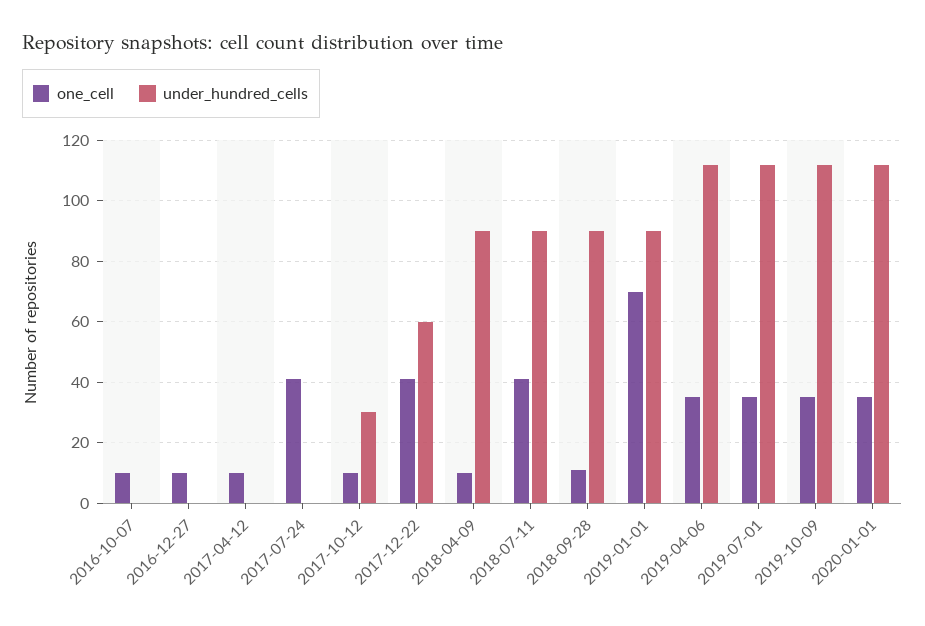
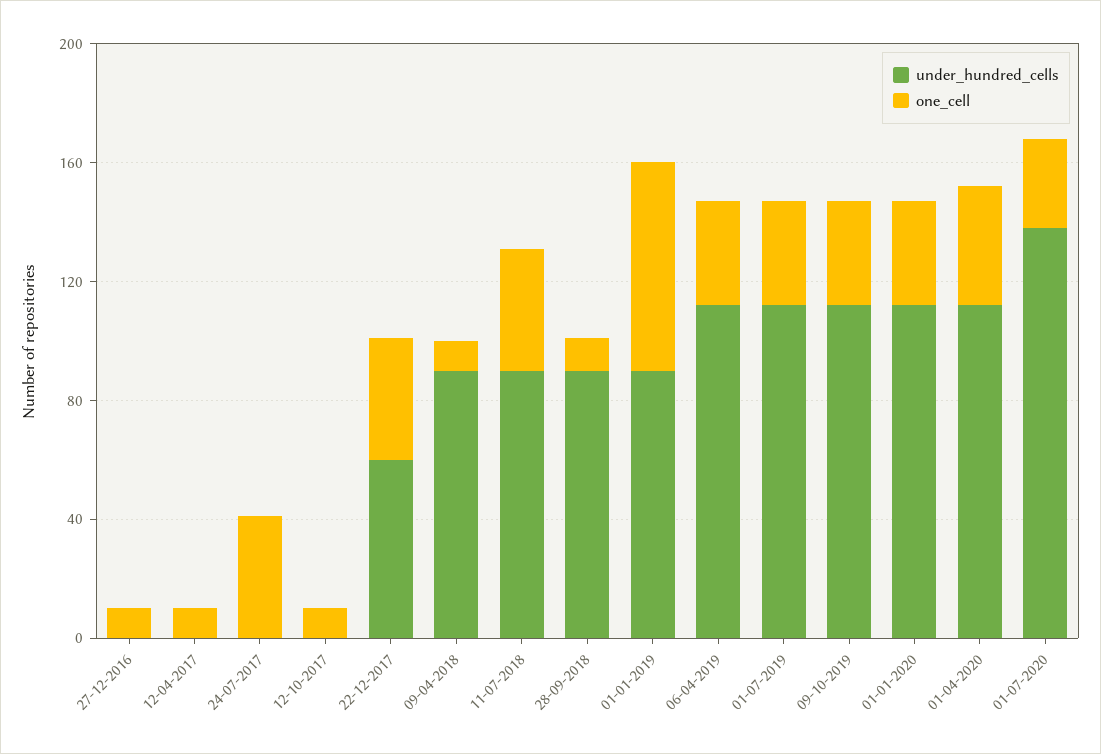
one_cell, 2016-10-07: 10 -> none
under_hundred_cells, 2016-10-07: 0 -> none
under_hundred_cells, 2017-10-12: 30 -> 0
under_hundred_cells, 01-04-2020: none -> 110
one_cell, 01-04-2020: none -> 40
under_hundred_cells, 01-07-2020: none -> 140
one_cell, 01-07-2020: none -> 30

